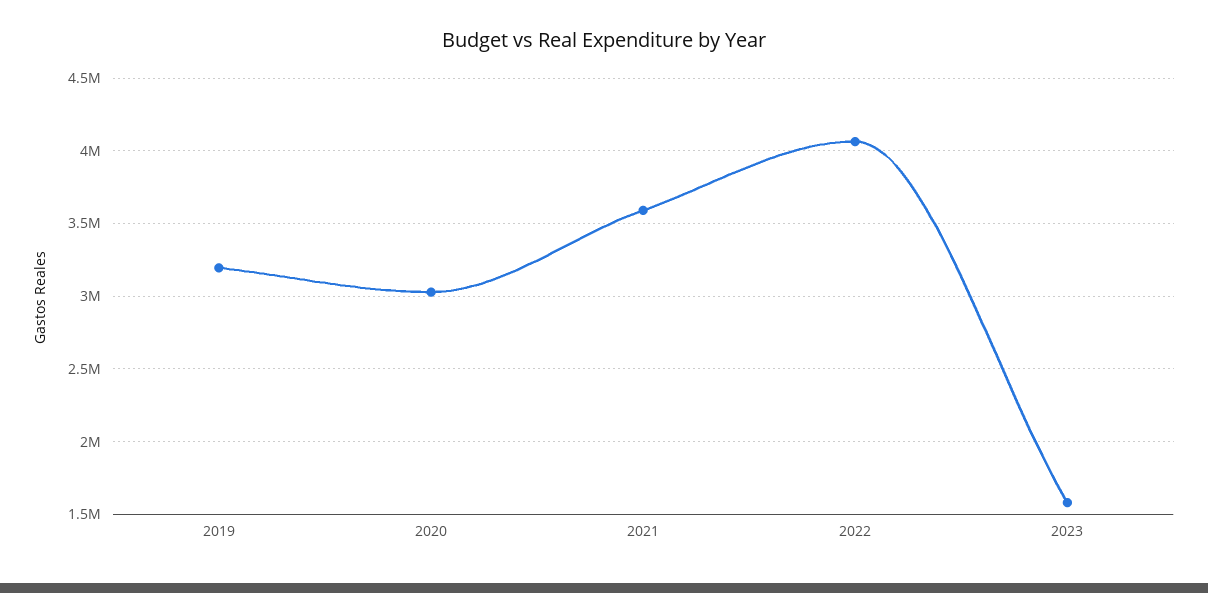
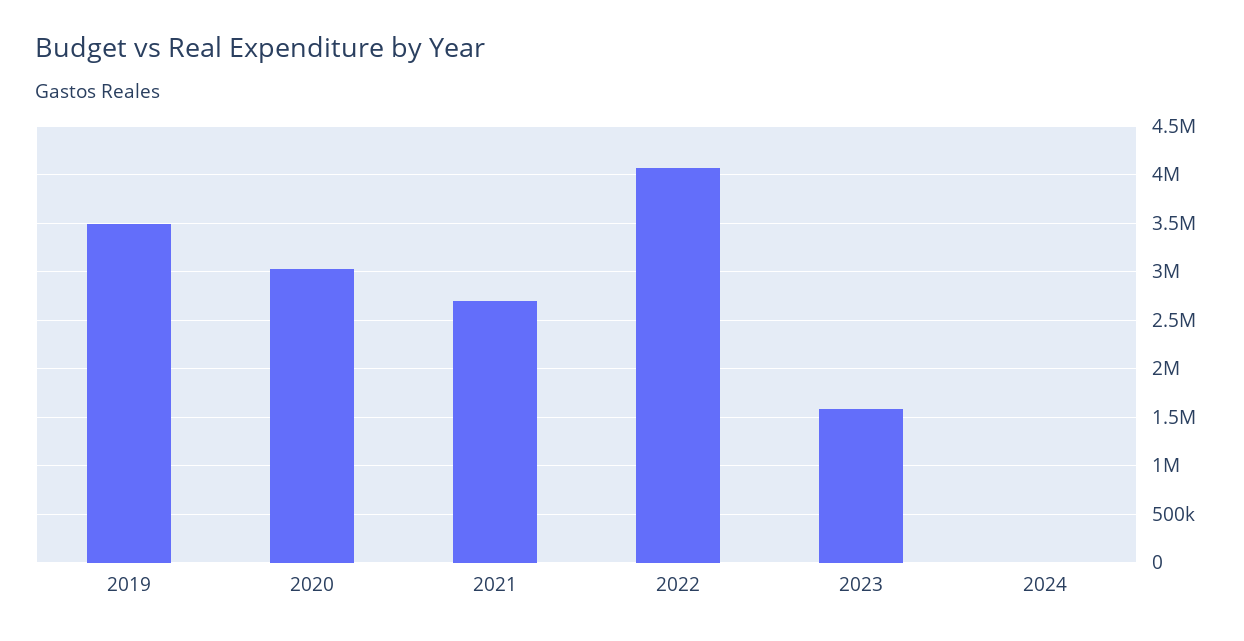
2019: 3200000 -> 3500000
2021: 3600000 -> 2700000
2024: none -> 0

